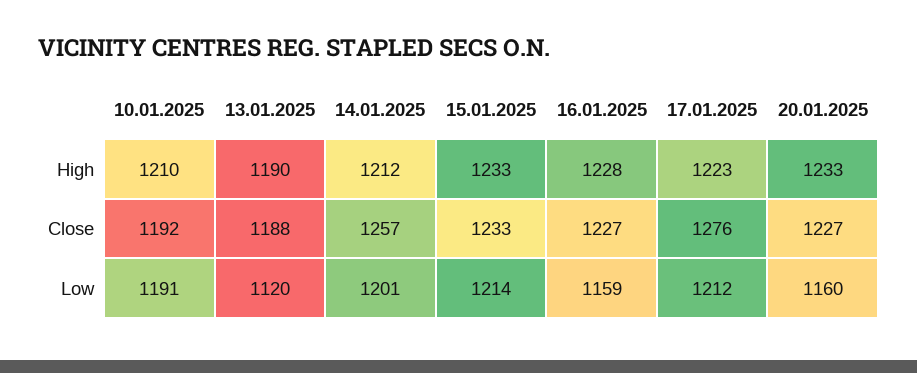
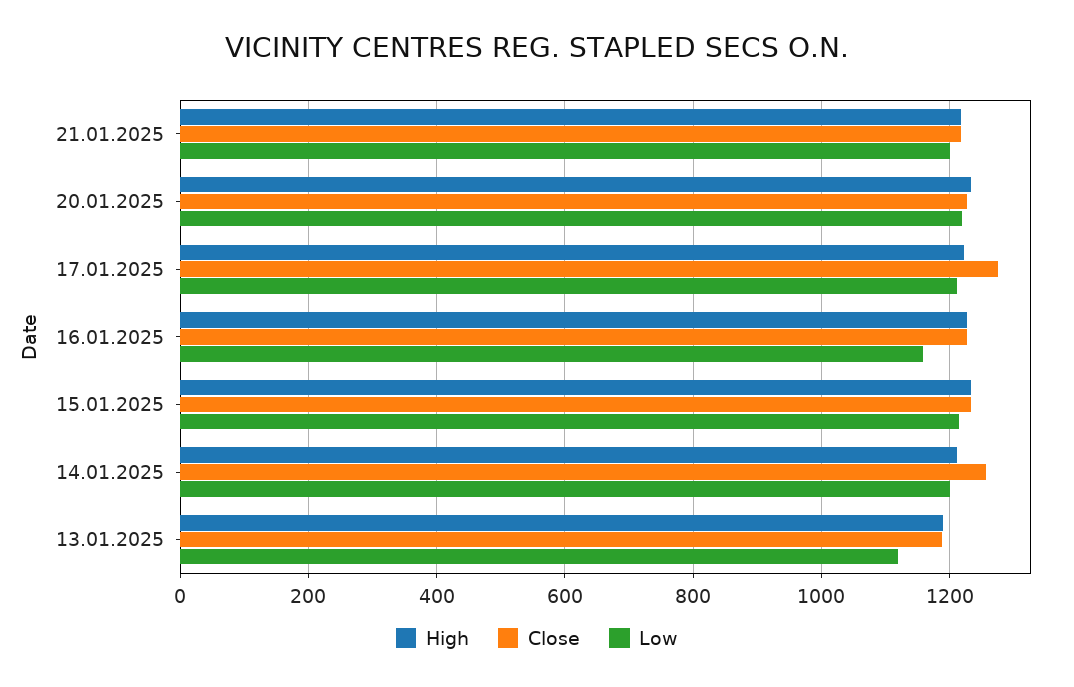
High, 10.01.2025: 1210 -> none
Close, 10.01.2025: 1192 -> none
Low, 10.01.2025: 1191 -> none
Low, 20.01.2025: 1160 -> 1220
High, 21.01.2025: none -> 1220
Close, 21.01.2025: none -> 1220
Low, 21.01.2025: none -> 1200

